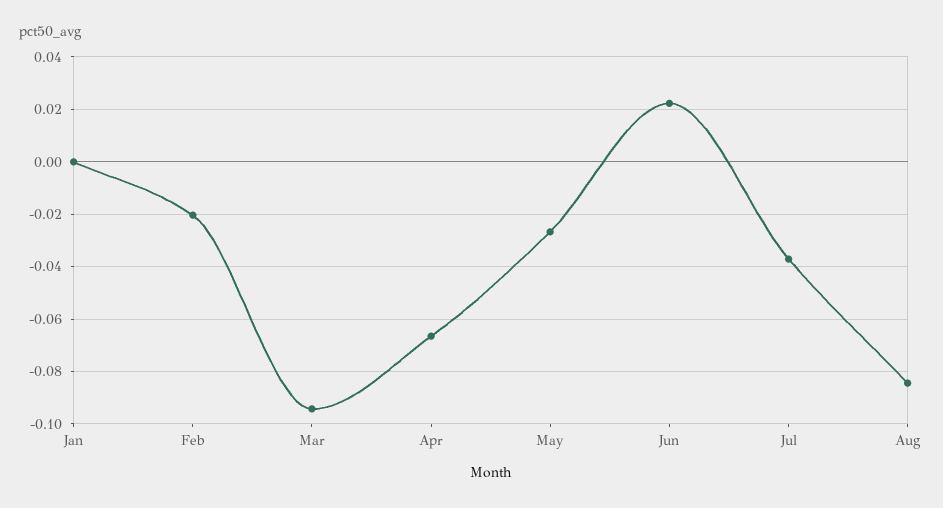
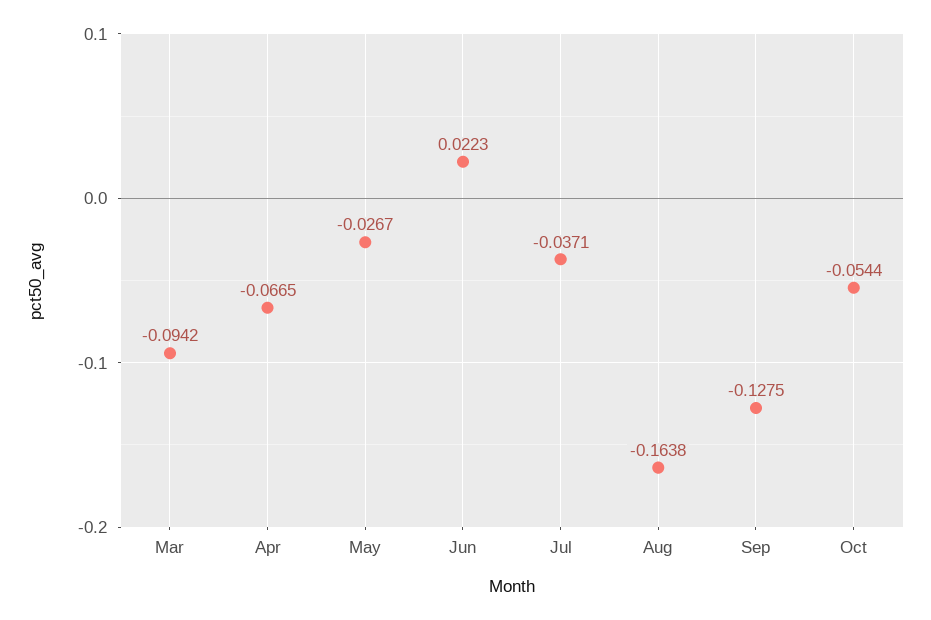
Jan: 0 -> none
Feb: -0.02 -> none
Aug: -0.085 -> -0.1638
Sep: none -> -0.1275
Oct: none -> -0.0544

